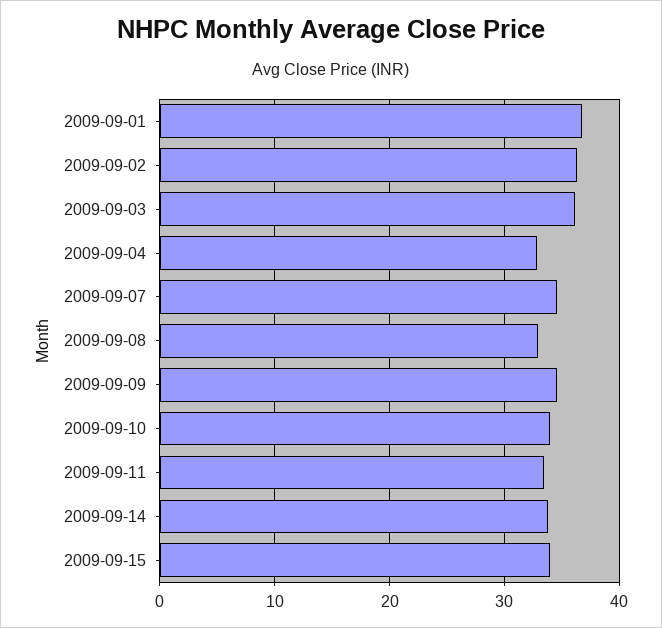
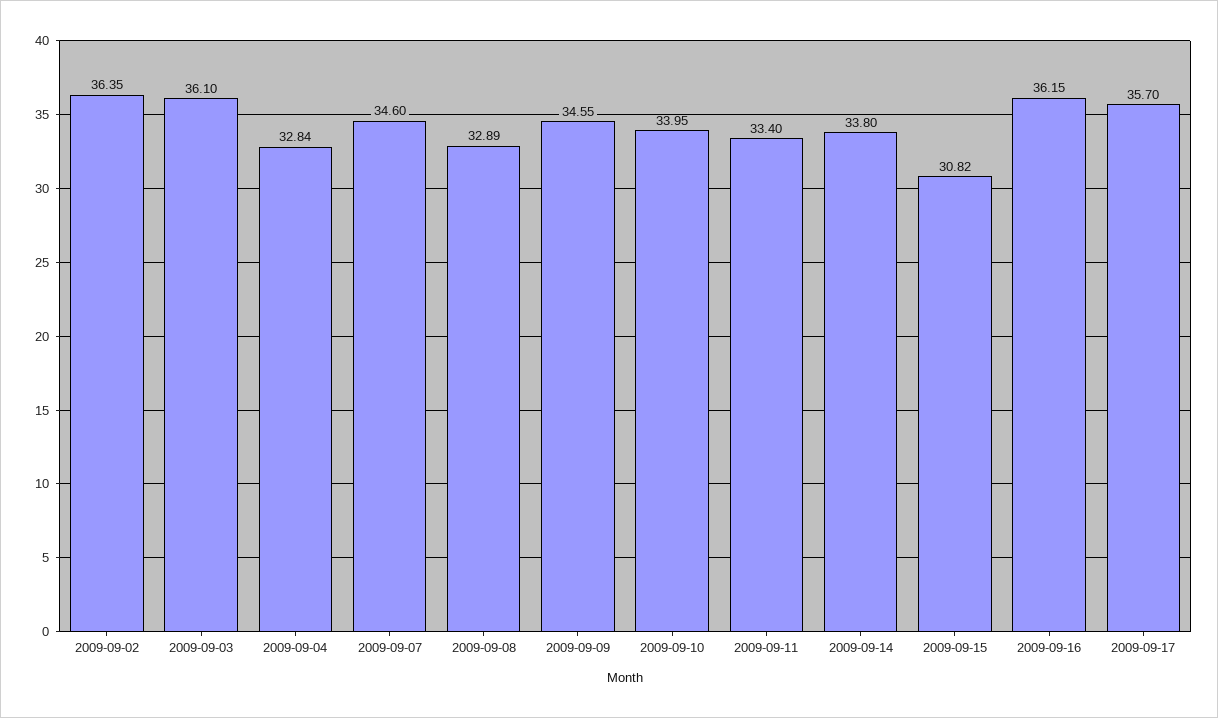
2009-09-01: 37 -> none
2009-09-15: 34 -> 30.82
2009-09-16: none -> 36.15
2009-09-17: none -> 35.7

